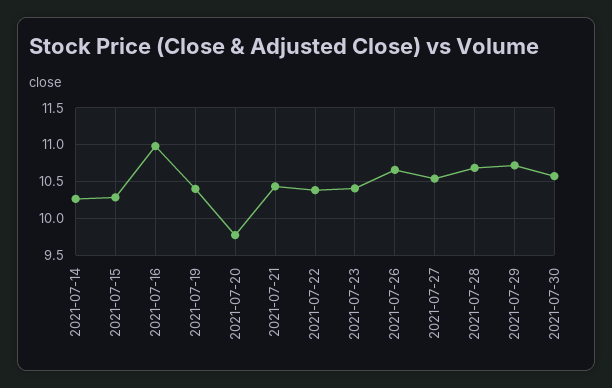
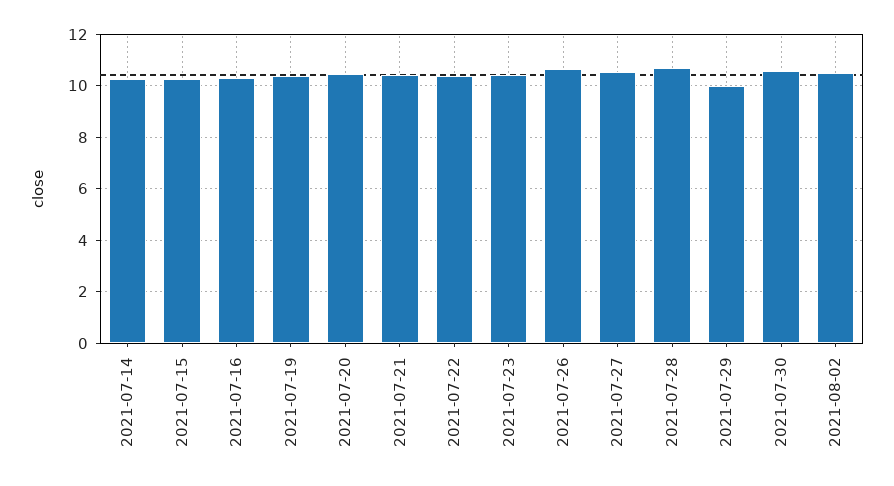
2021-07-16: 11 -> 10.25
2021-07-20: 9.8 -> 10.5
2021-07-29: 10.7 -> 10
2021-08-02: none -> 10.5

